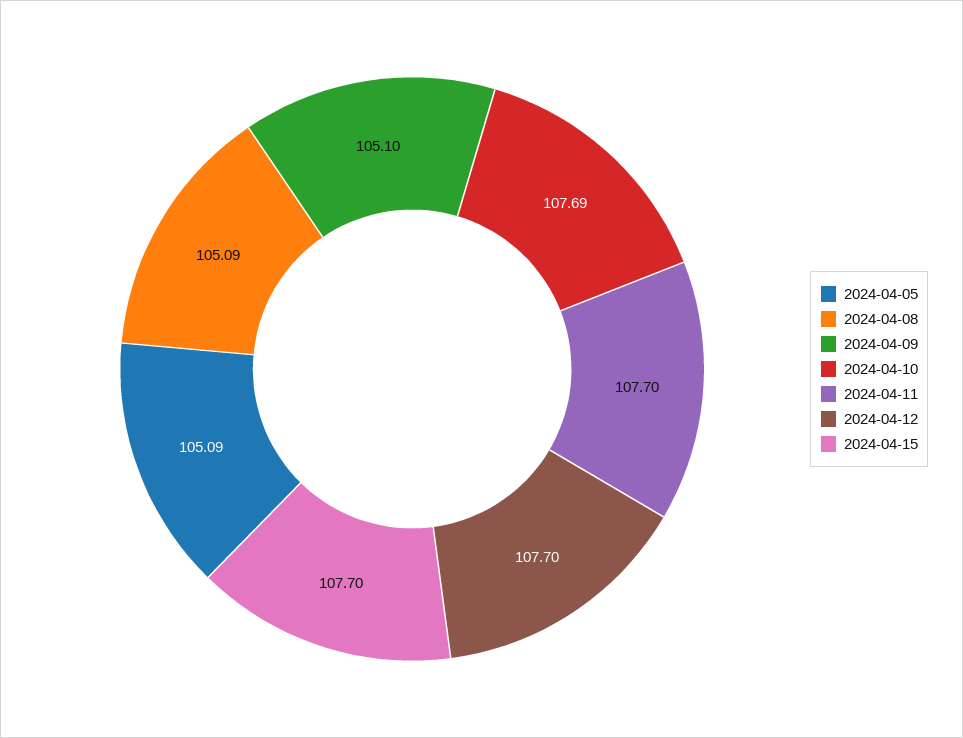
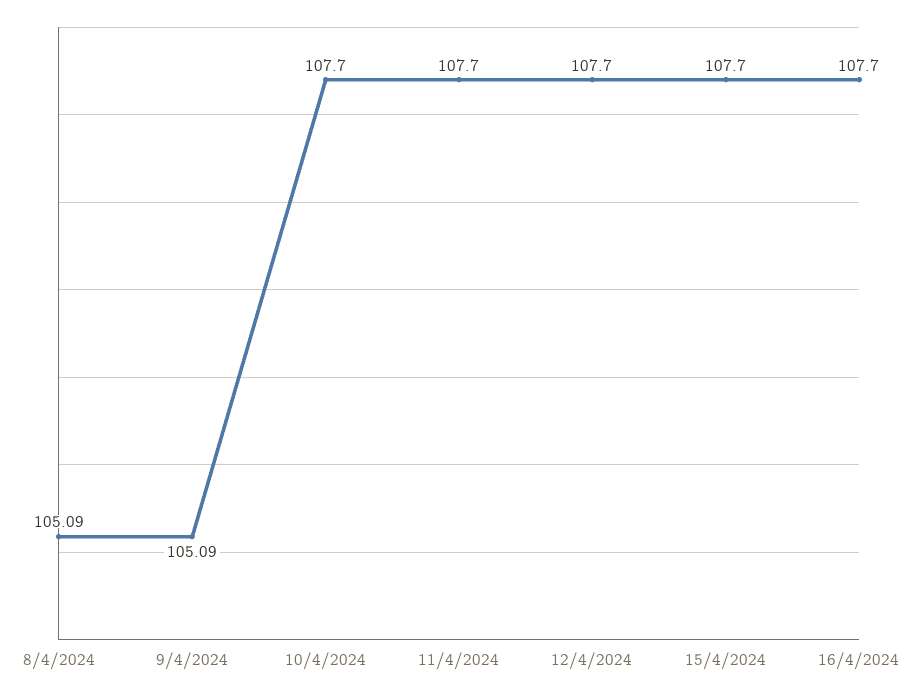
2024-04-05: 105.09 -> none
2024-04-09: 105.1 -> 105.09
2024-04-10: 107.69 -> 107.7
16/4/2024: none -> 107.7

